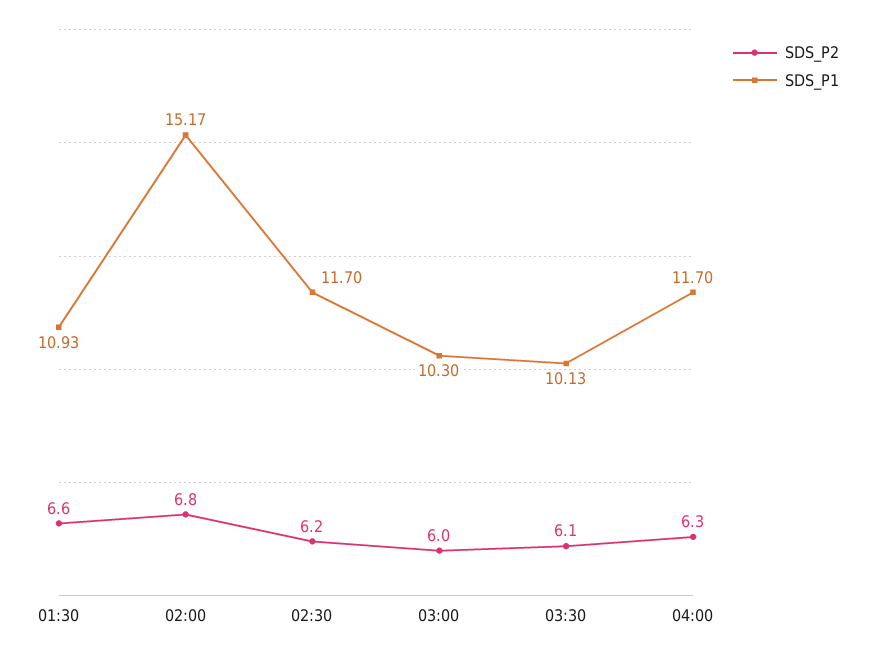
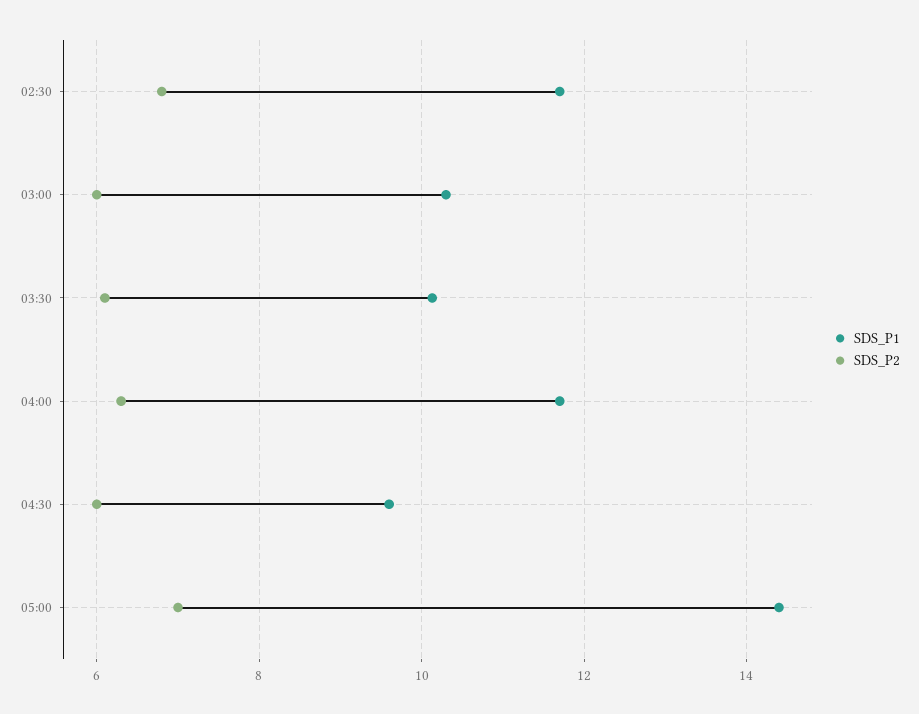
SDS_P2, 01:30: 6.6 -> none
SDS_P1, 01:30: 10.93 -> none
SDS_P2, 02:00: 6.8 -> none
SDS_P1, 02:00: 15.17 -> none
SDS_P2, 02:30: 6.2 -> 6.8
SDS_P1, 04:30: none -> 9.6
SDS_P2, 04:30: none -> 6
SDS_P1, 05:00: none -> 14.4
SDS_P2, 05:00: none -> 7

